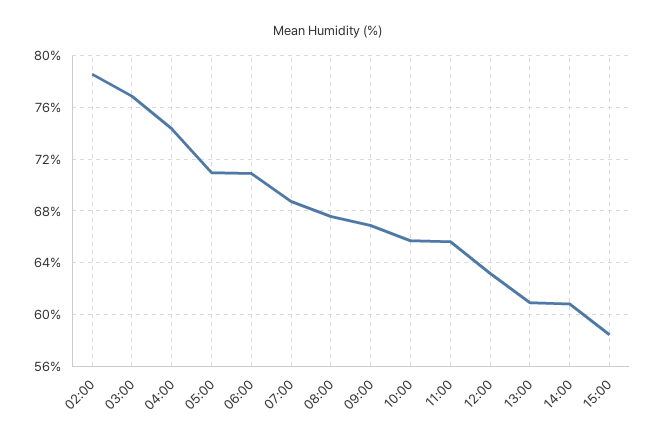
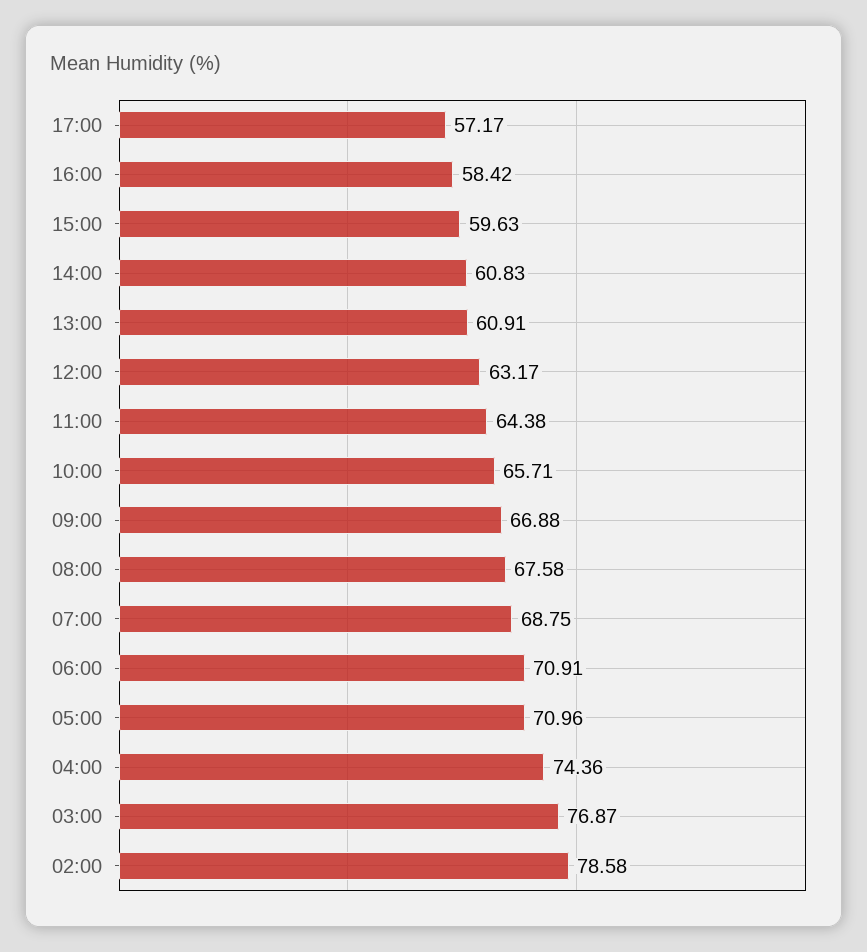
11:00: 65.5 -> 64.38
15:00: 58.5 -> 59.63
17:00: none -> 57.17
16:00: none -> 58.42

